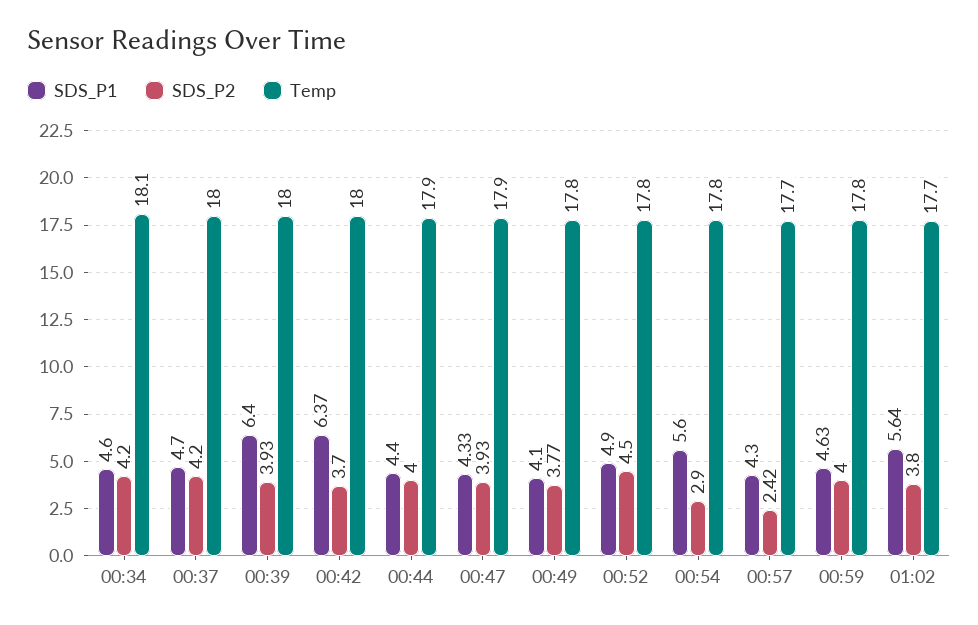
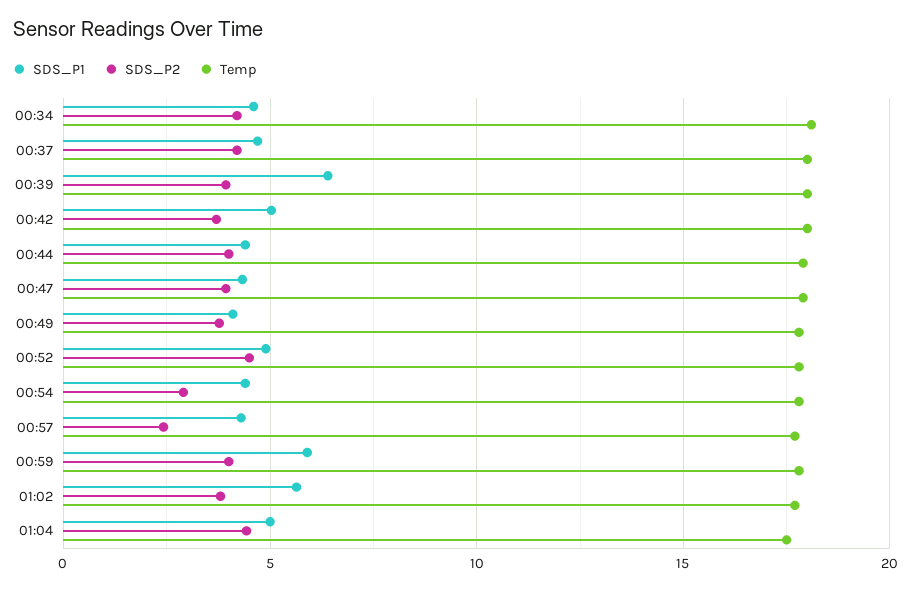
SDS_P1, 00:42: 6.37 -> 5
SDS_P1, 00:54: 5.6 -> 4.5
SDS_P1, 00:59: 4.63 -> 6
SDS_P1, 01:04: none -> 5
SDS_P2, 01:04: none -> 4.5
Temp, 01:04: none -> 17.5

